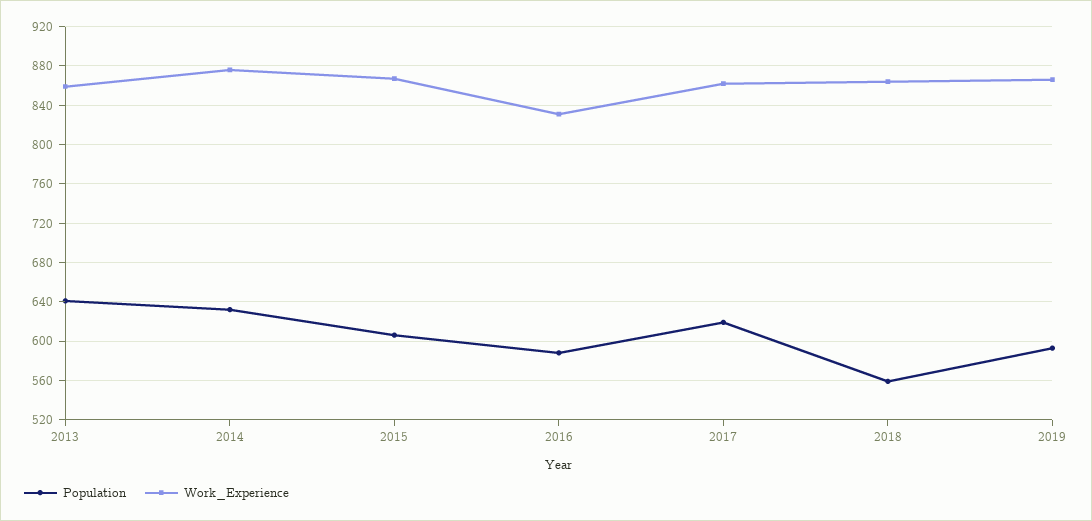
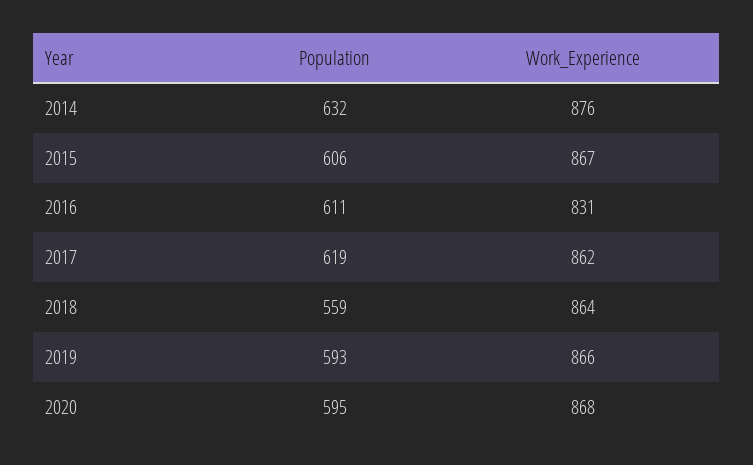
Population, 2013: 640 -> none
Work_Experience, 2013: 860 -> none
Population, 2016: 590 -> 611
Population, 2020: none -> 595
Work_Experience, 2020: none -> 868

